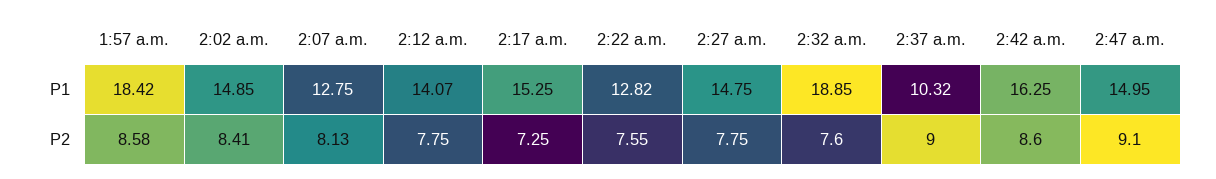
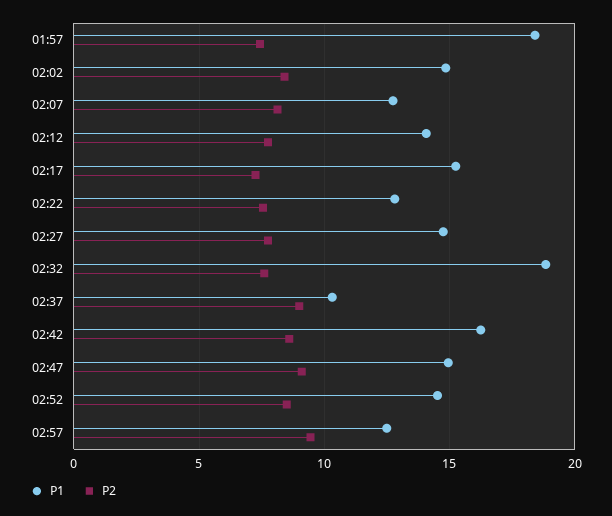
P2, 1:57 a.m.: 8.58 -> 7.5
P1, 02:52: none -> 14.5
P2, 02:52: none -> 8.5
P1, 02:57: none -> 12.5
P2, 02:57: none -> 9.5

